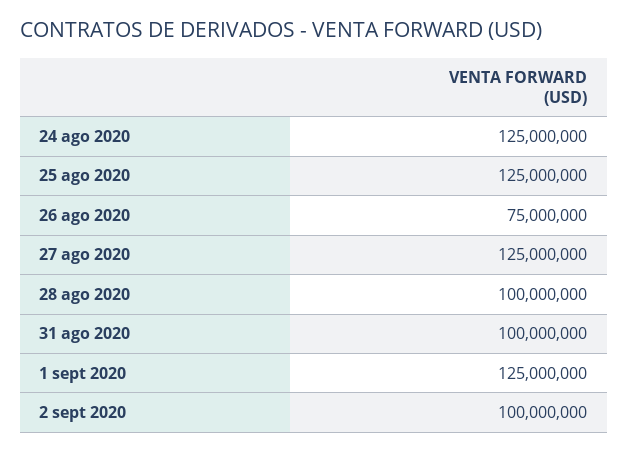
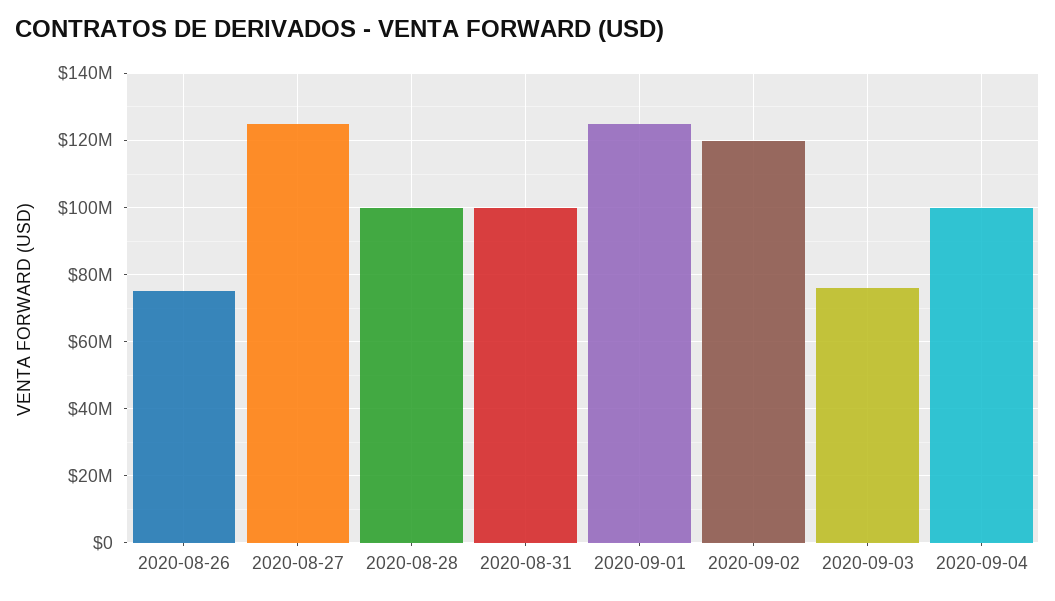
24 ago 2020: 125000000 -> none
25 ago 2020: 125000000 -> none
2 sept 2020: 100000000 -> 120000000
2020-09-03: none -> 76000000
2020-09-04: none -> 100000000

